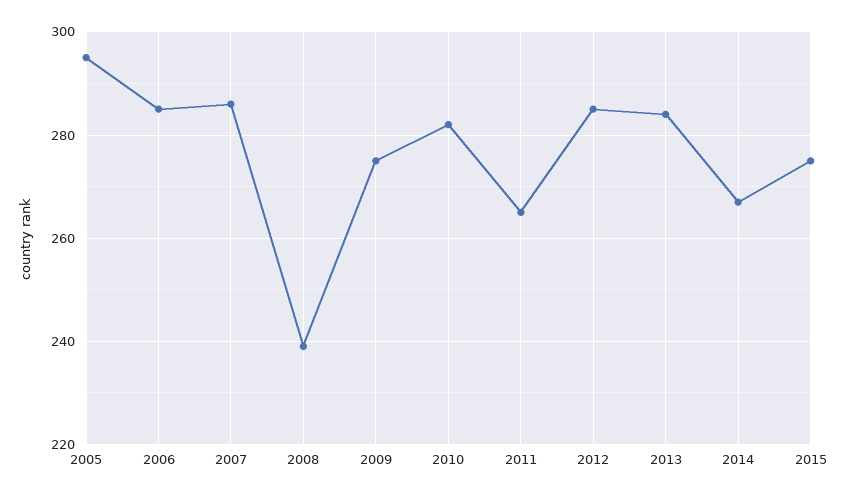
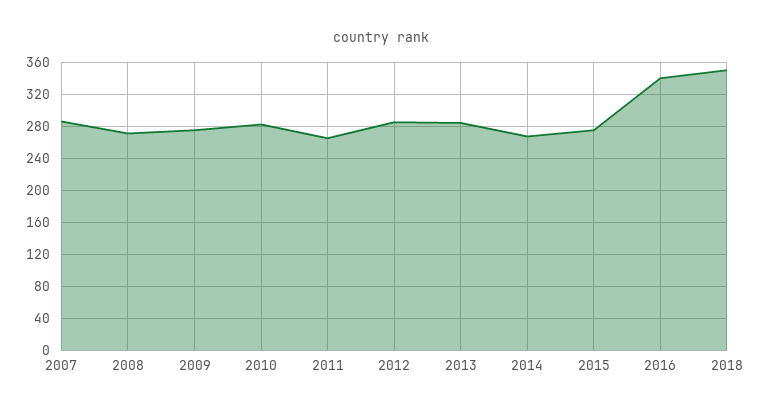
2005: 295 -> none
2006: 285 -> none
2008: 240 -> 270
2016: none -> 340
2018: none -> 350

